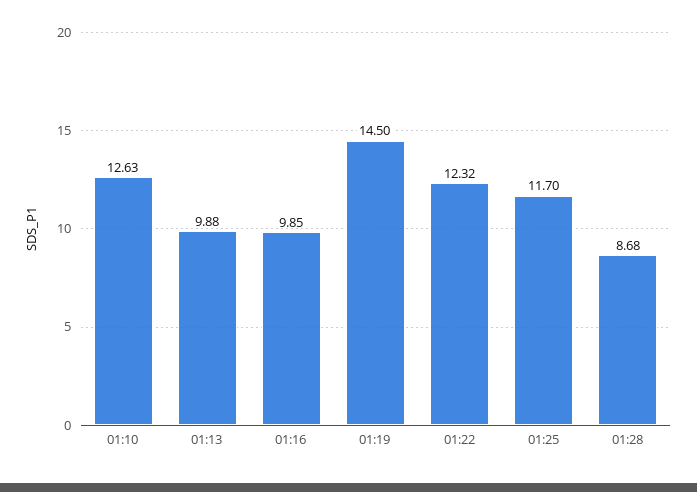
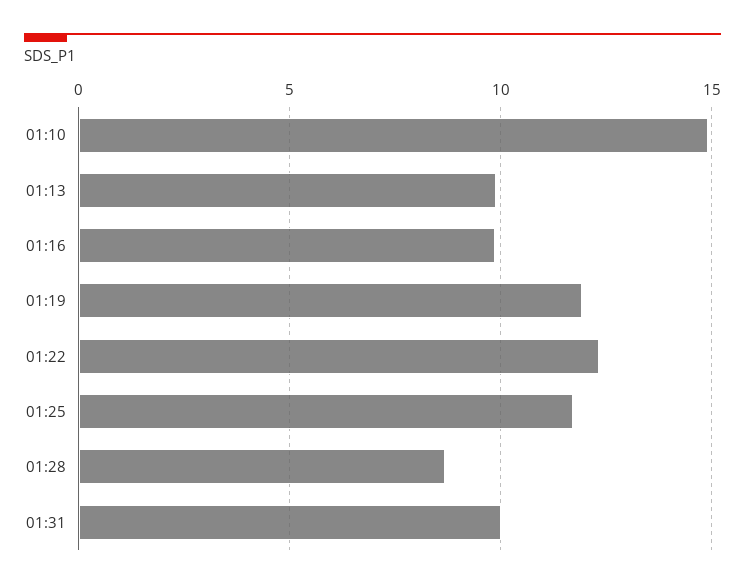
01:10: 12.63 -> 15
01:19: 14.5 -> 12
01:31: none -> 10

